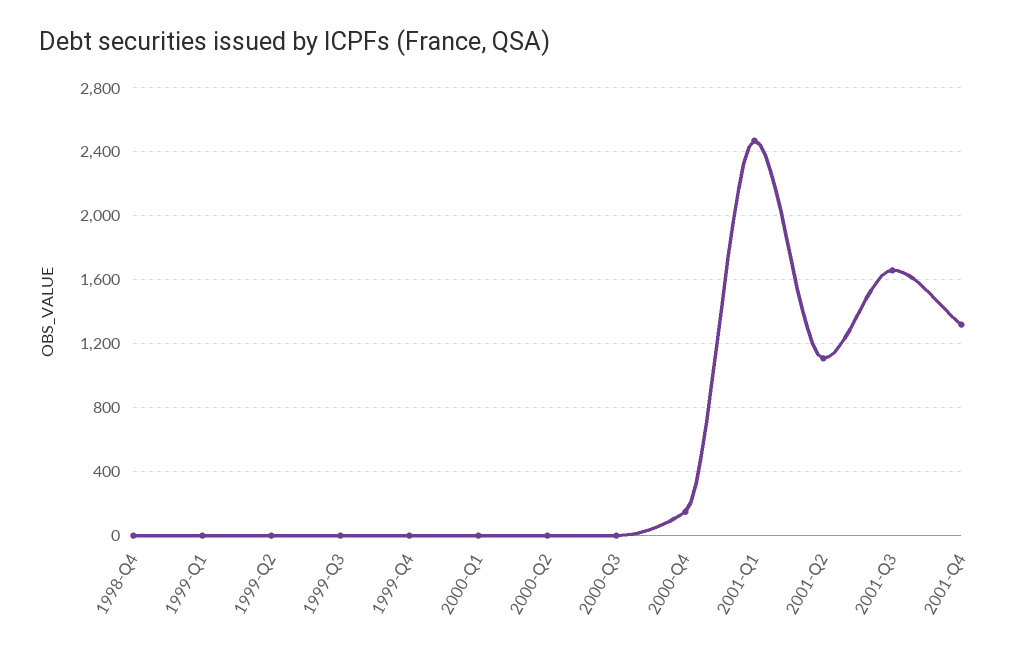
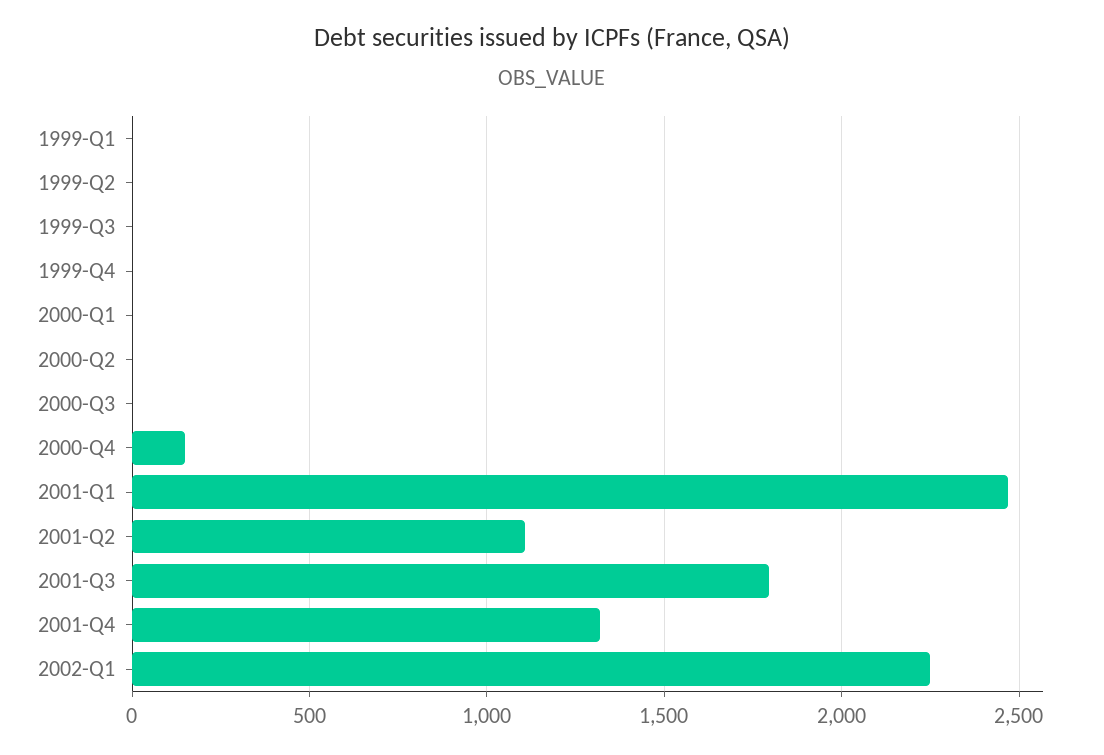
1998-Q4: 0 -> none
2001-Q3: 1650 -> 1800
2002-Q1: none -> 2250

